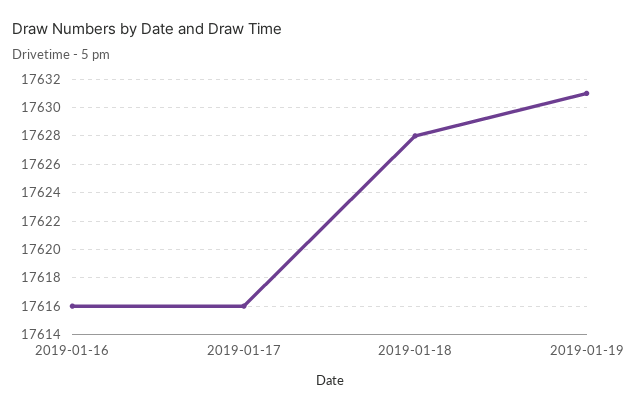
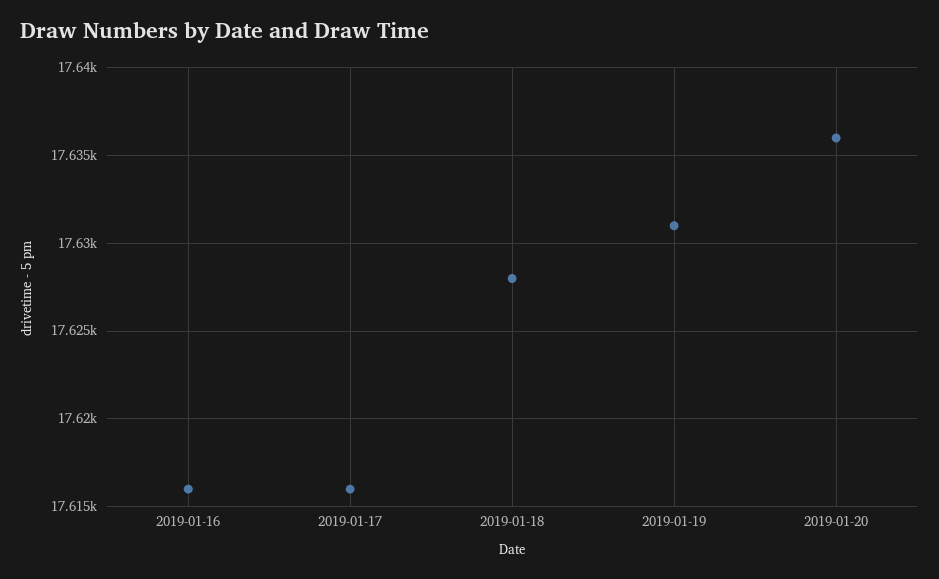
2019-01-20: none -> 17636

